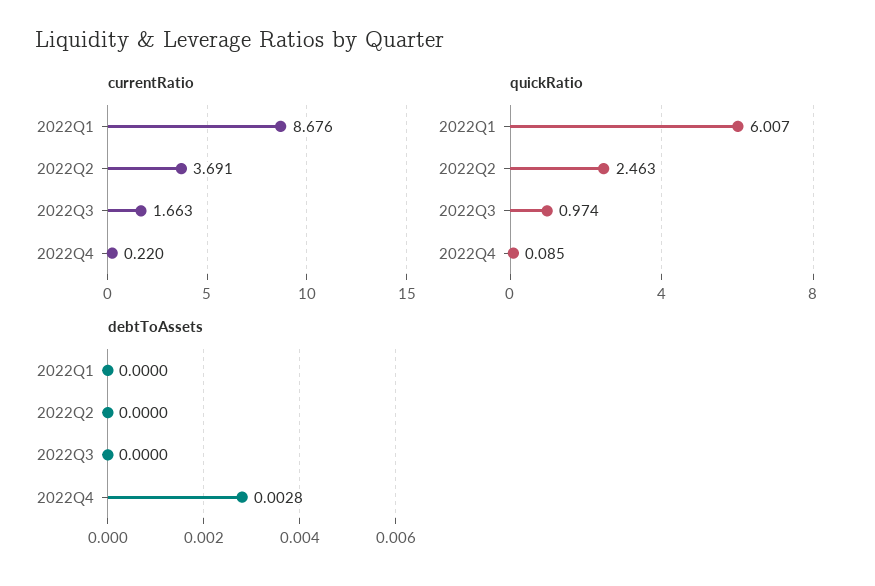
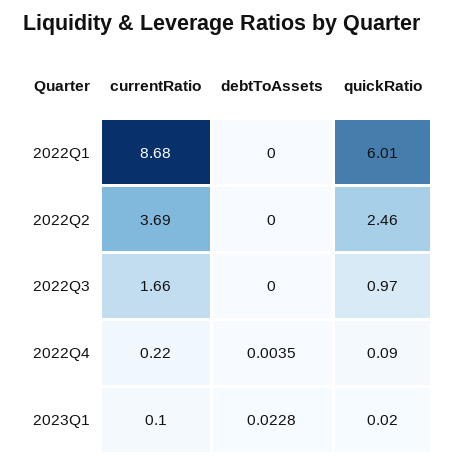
debtToAssets, 2022Q4: 0.0028 -> 0.0035
currentRatio, 2023Q1: none -> 0.1
debtToAssets, 2023Q1: none -> 0.0228
quickRatio, 2023Q1: none -> 0.02

